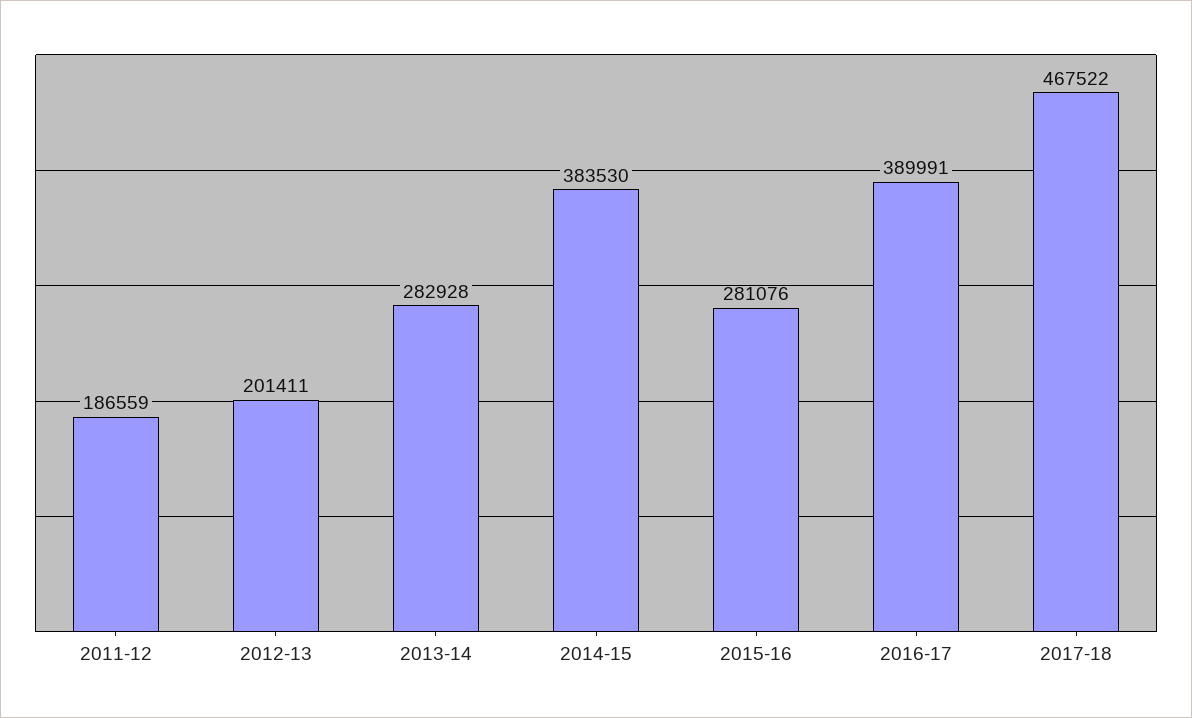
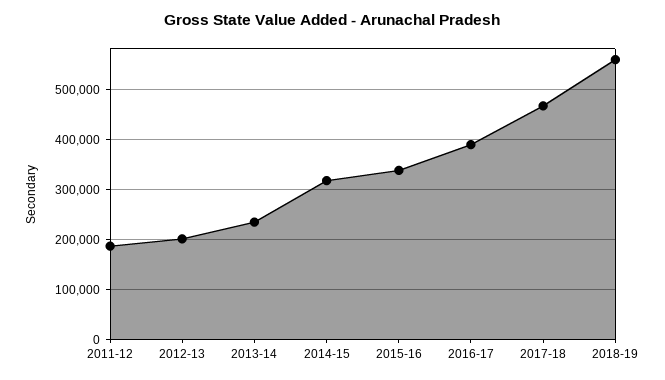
2013-14: 282928 -> 240000
2014-15: 383530 -> 320000
2015-16: 281076 -> 340000
2018-19: none -> 560000

